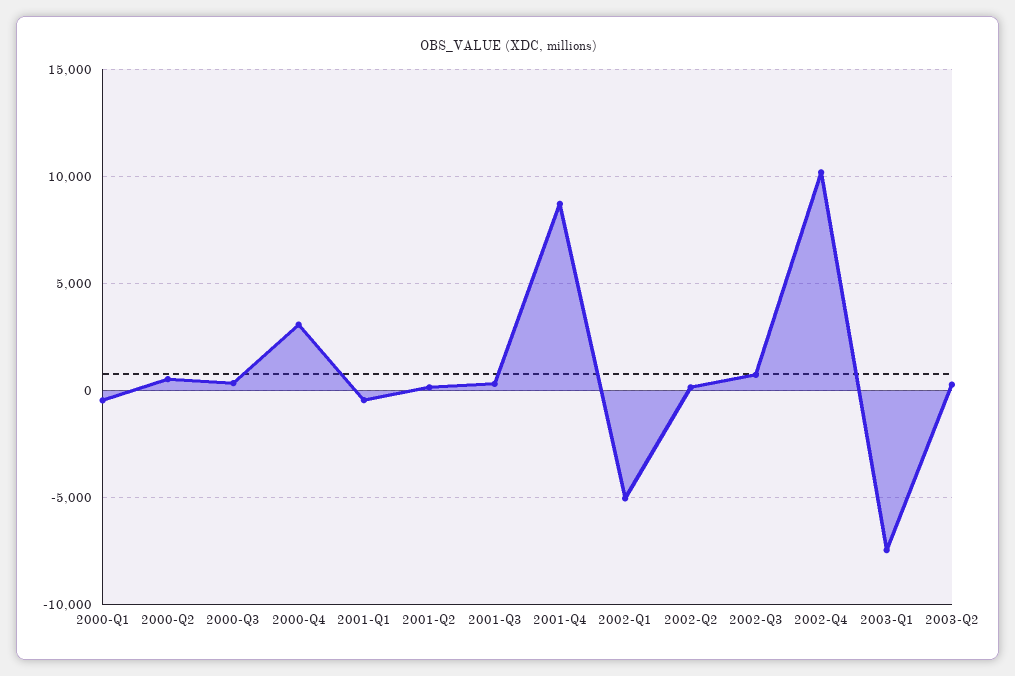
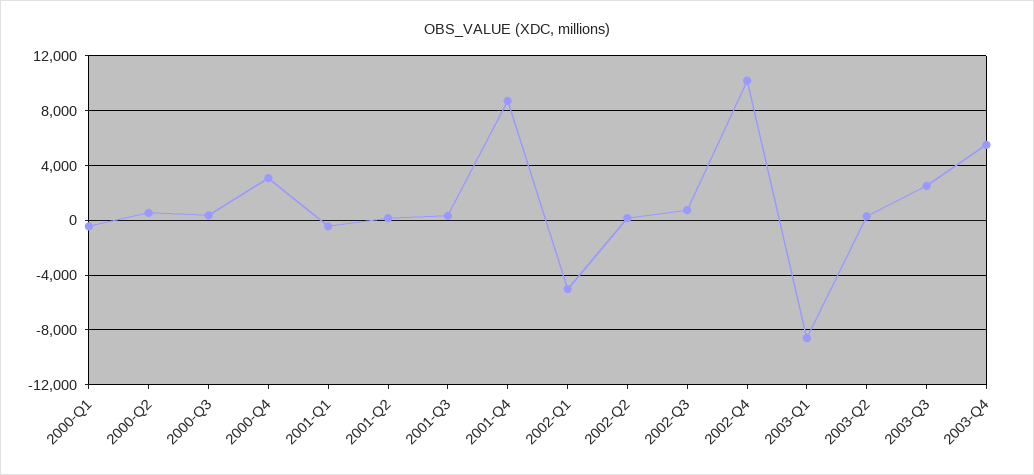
2003-Q1: -7500 -> -8500
2003-Q3: none -> 2500
2003-Q4: none -> 5500

